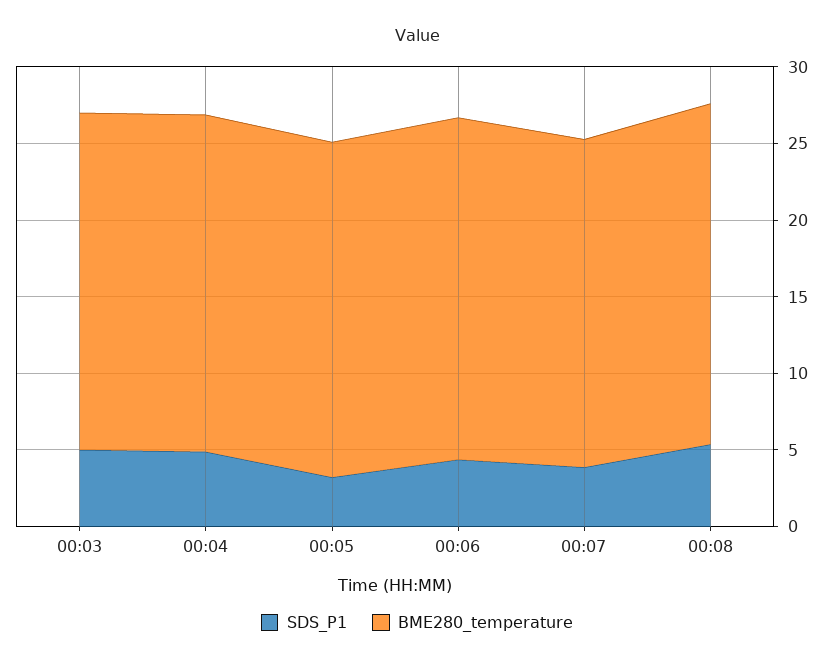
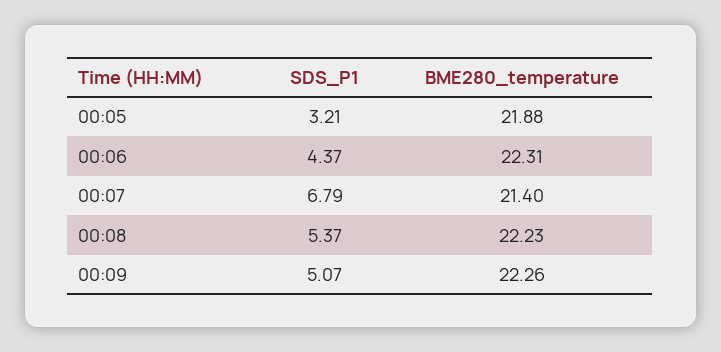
SDS_P1, 00:03: 5 -> none
BME280_temperature, 00:03: 22 -> none
SDS_P1, 00:04: 5 -> none
BME280_temperature, 00:04: 22 -> none
SDS_P1, 00:07: 4 -> 6.79
SDS_P1, 00:09: none -> 5.07
BME280_temperature, 00:09: none -> 22.26

